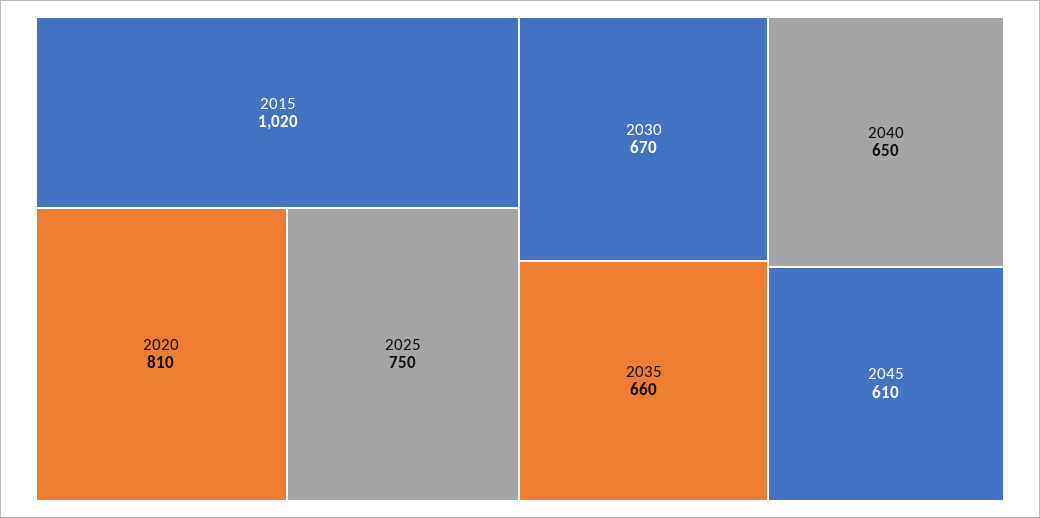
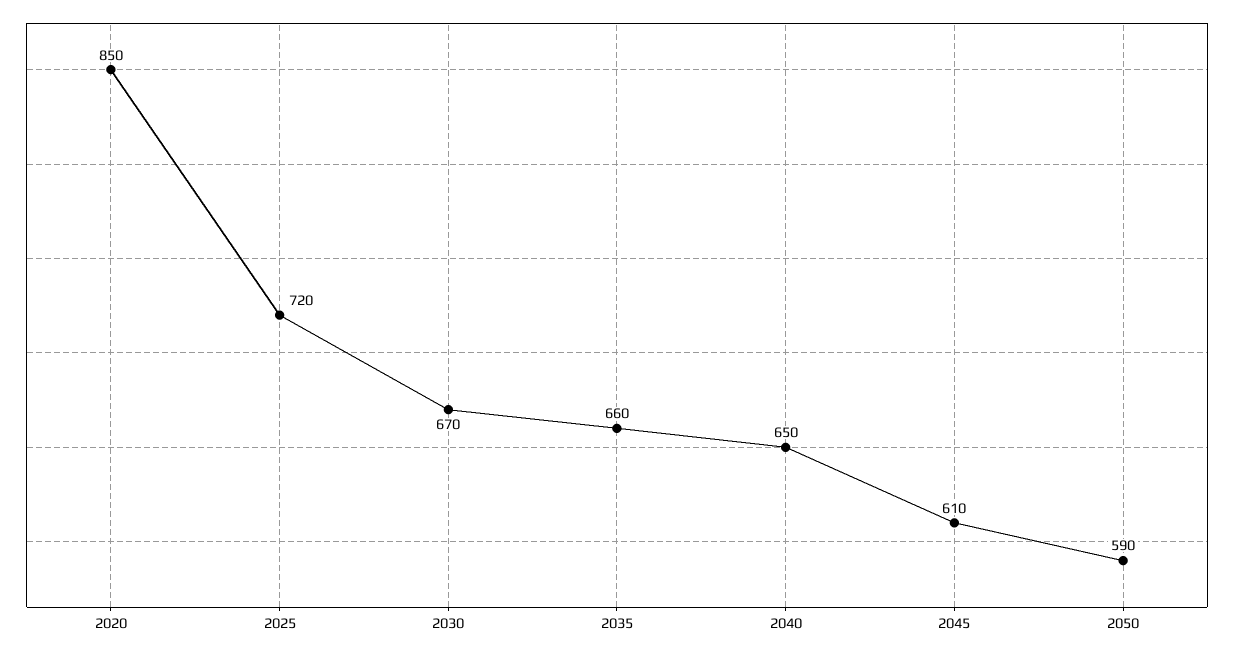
2015: 1020 -> none
2020: 810 -> 850
2025: 750 -> 720
2050: none -> 590

